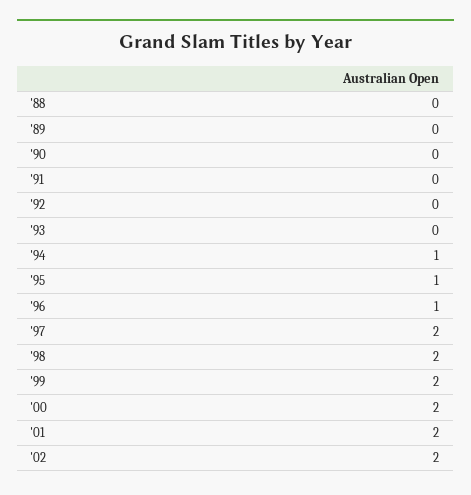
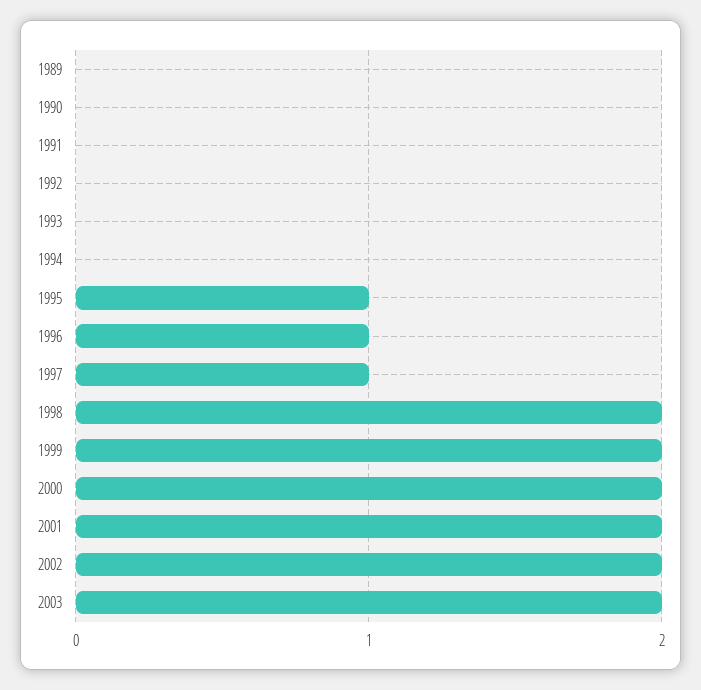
'88: 0 -> none
'94: 1 -> 0
'97: 2 -> 1
2003: none -> 2

